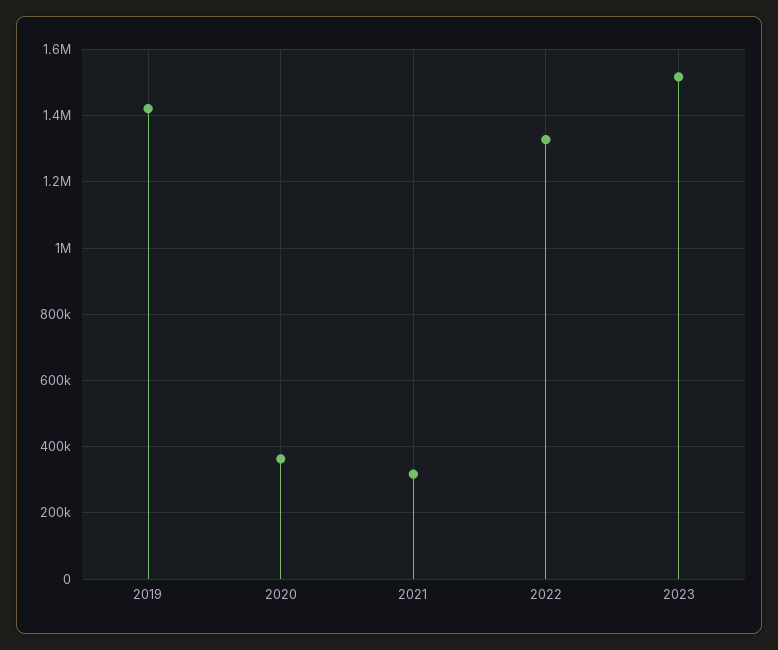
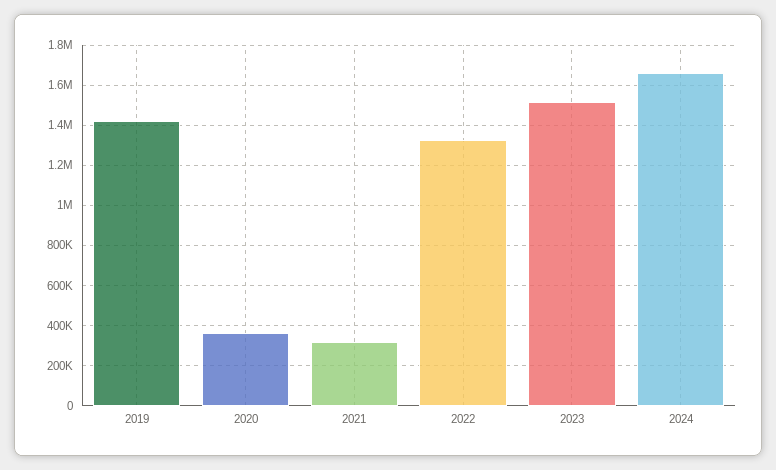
2024: none -> 1650000

